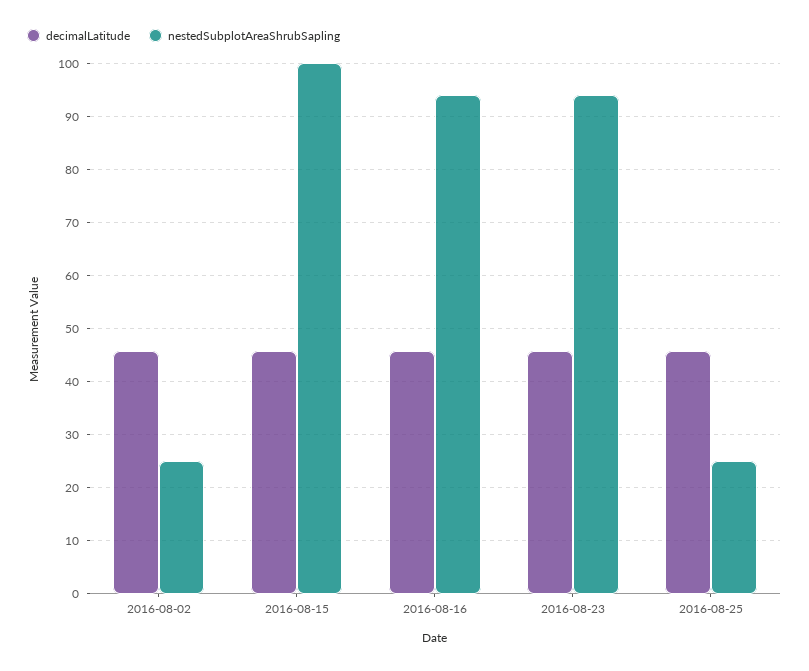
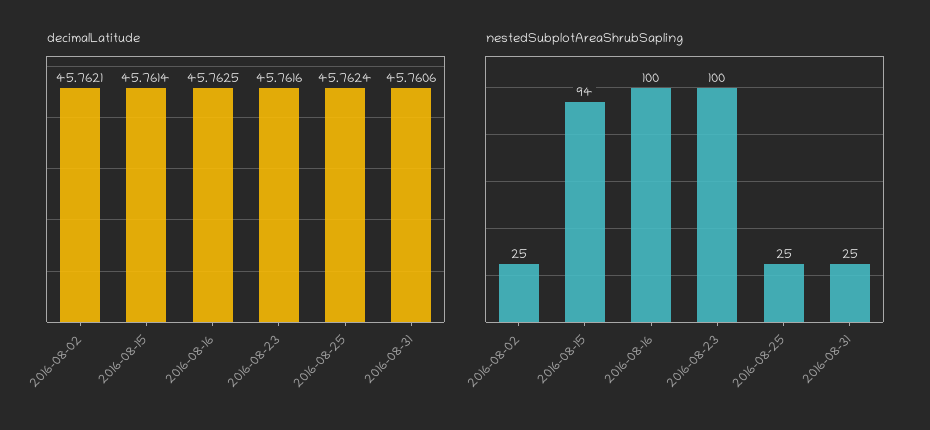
nestedSubplotAreaShrubSapling, 2016-08-15: 100 -> 94
nestedSubplotAreaShrubSapling, 2016-08-16: 94 -> 100
nestedSubplotAreaShrubSapling, 2016-08-23: 94 -> 100
decimalLatitude, 2016-08-31: none -> 45.7606
nestedSubplotAreaShrubSapling, 2016-08-31: none -> 25

